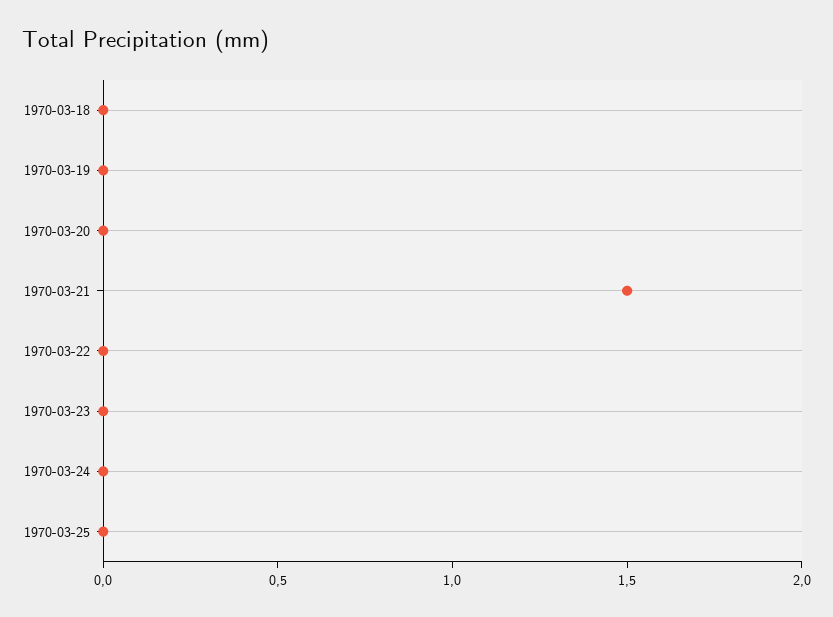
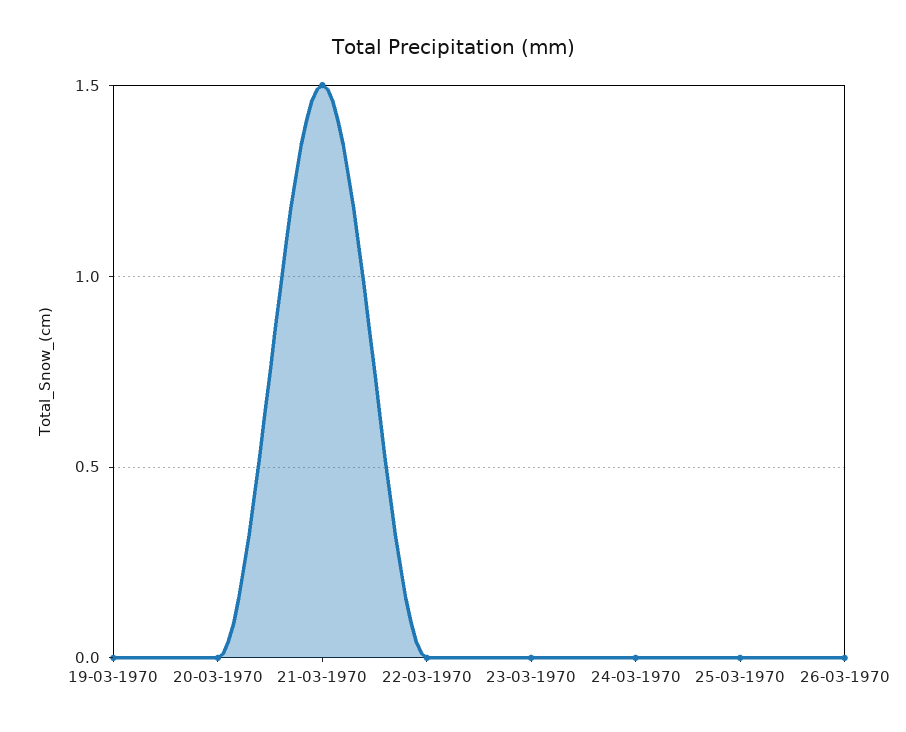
1970-03-18: 0 -> none
26-03-1970: none -> 0

